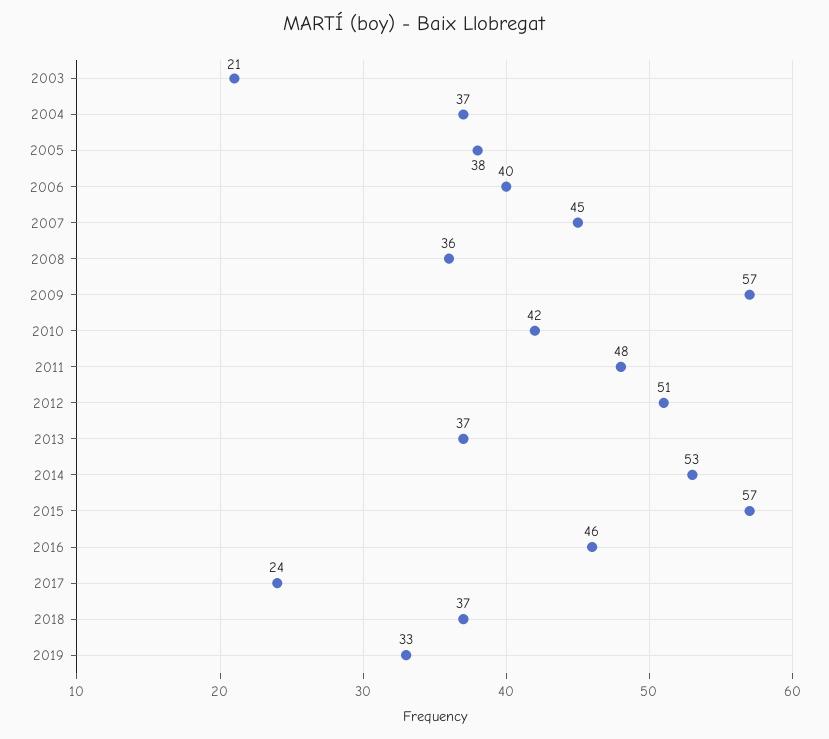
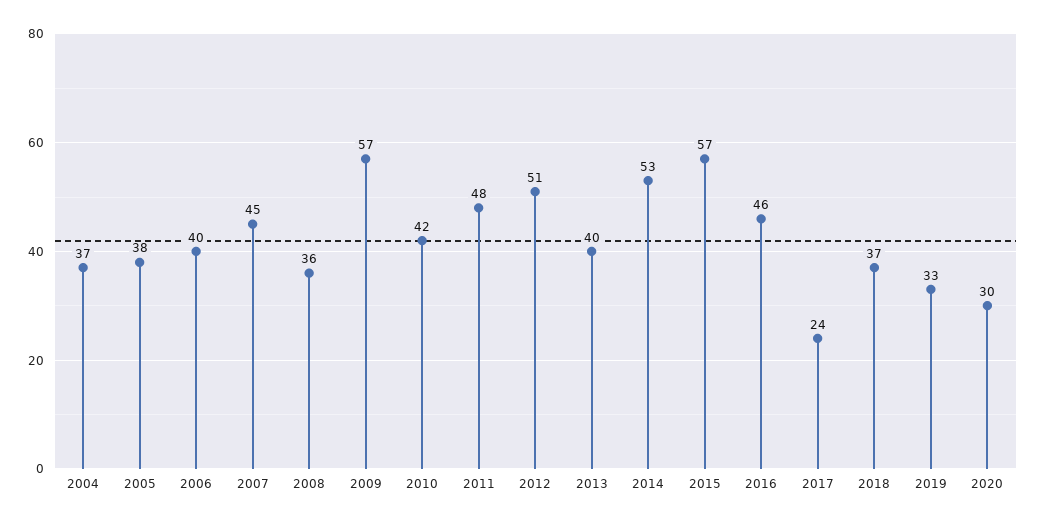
2003: 21 -> none
2013: 37 -> 40
2020: none -> 30

